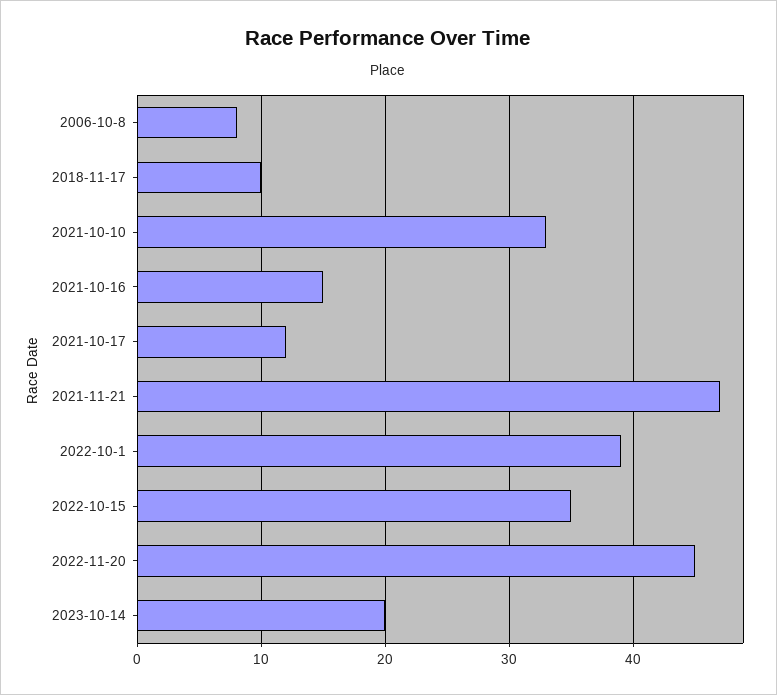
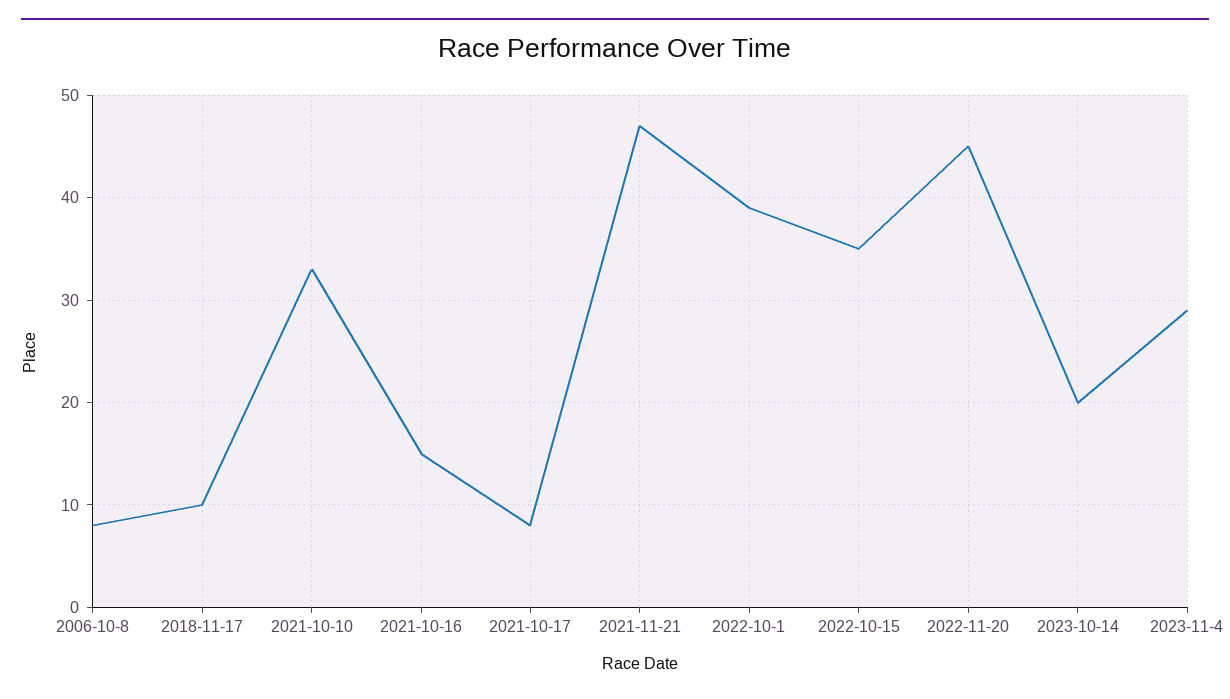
2021-10-17: 12 -> 8
2023-11-4: none -> 29

